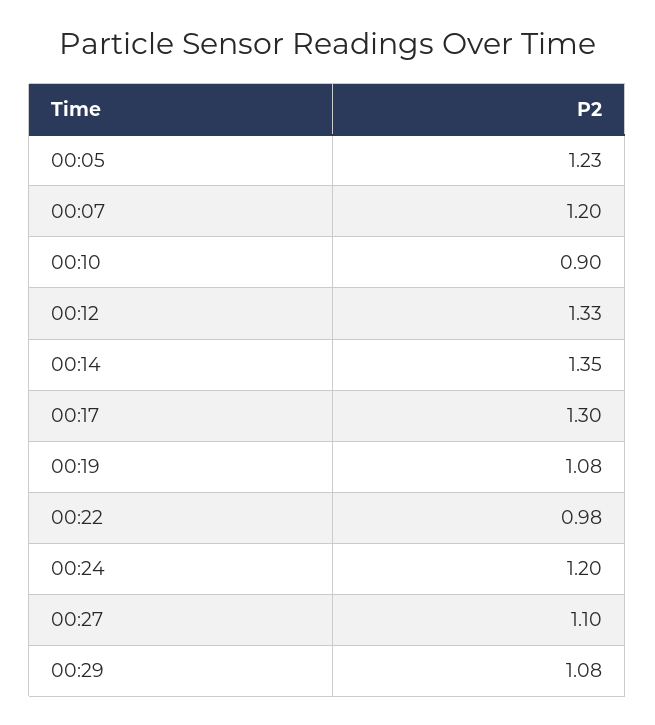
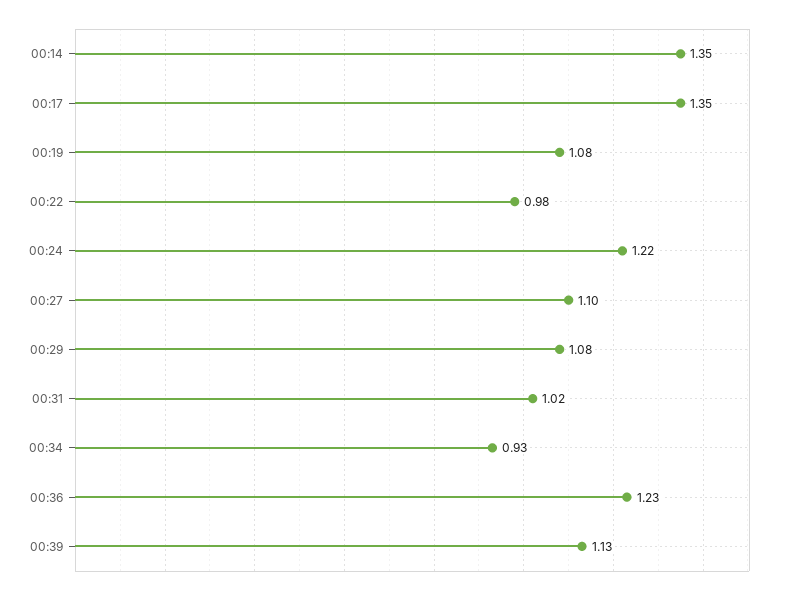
00:05: 1.23 -> none
00:07: 1.2 -> none
00:10: 0.9 -> none
00:12: 1.33 -> none
00:17: 1.3 -> 1.35
00:24: 1.2 -> 1.22
00:31: none -> 1.02
00:34: none -> 0.93
00:36: none -> 1.23
00:39: none -> 1.13

